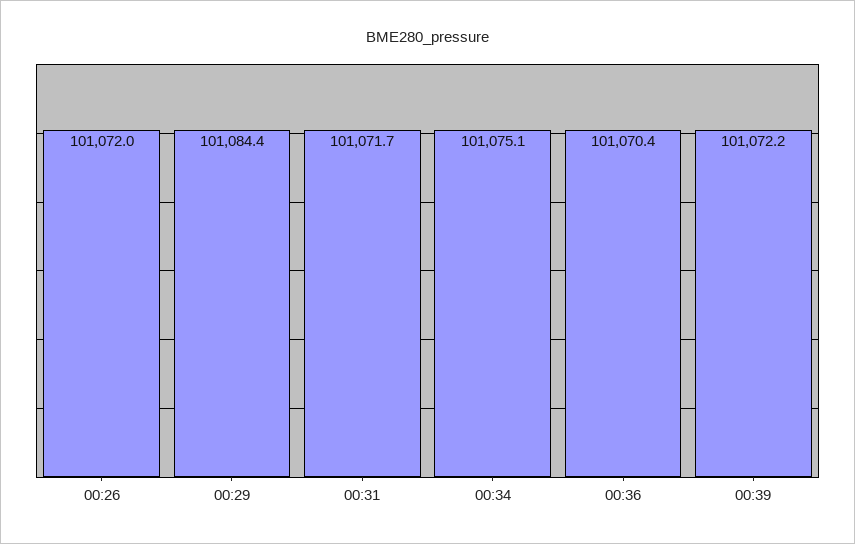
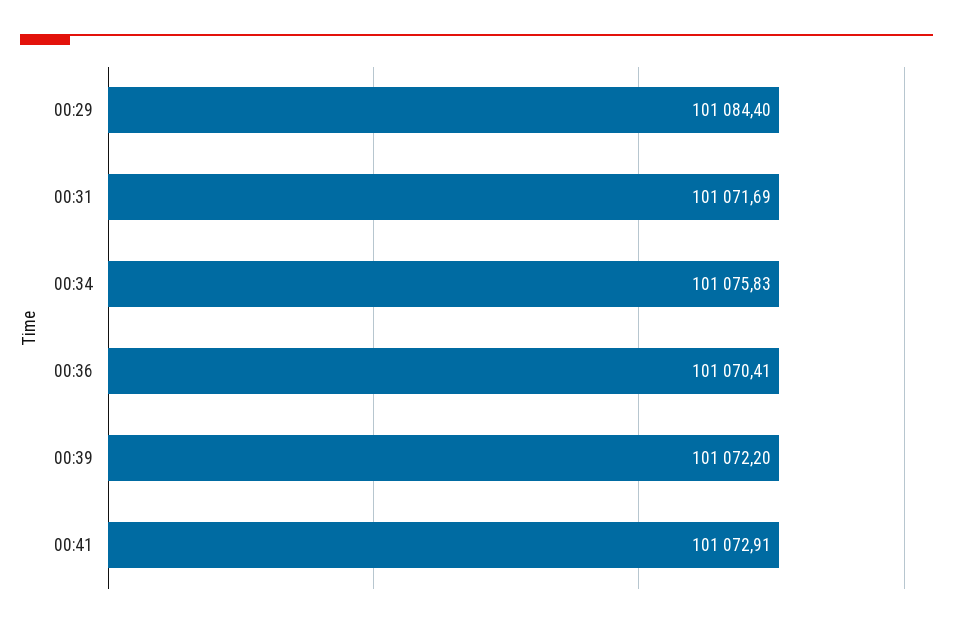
00:26: 101072 -> none
00:34: 101075.1 -> 101075.83
00:41: none -> 101072.91

